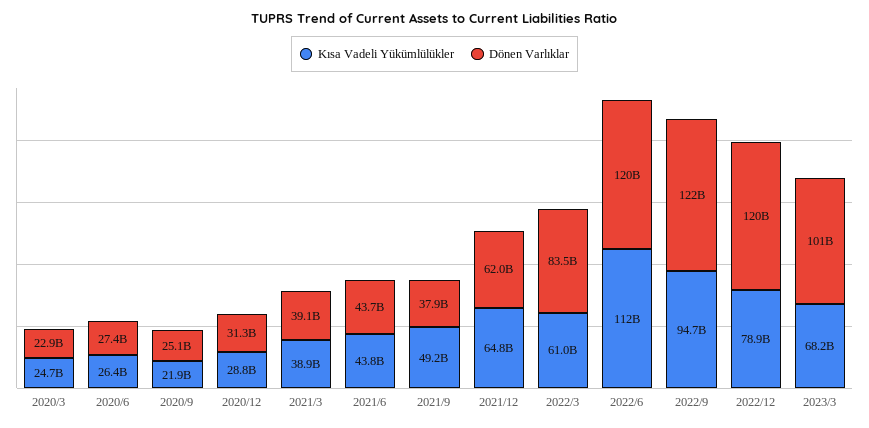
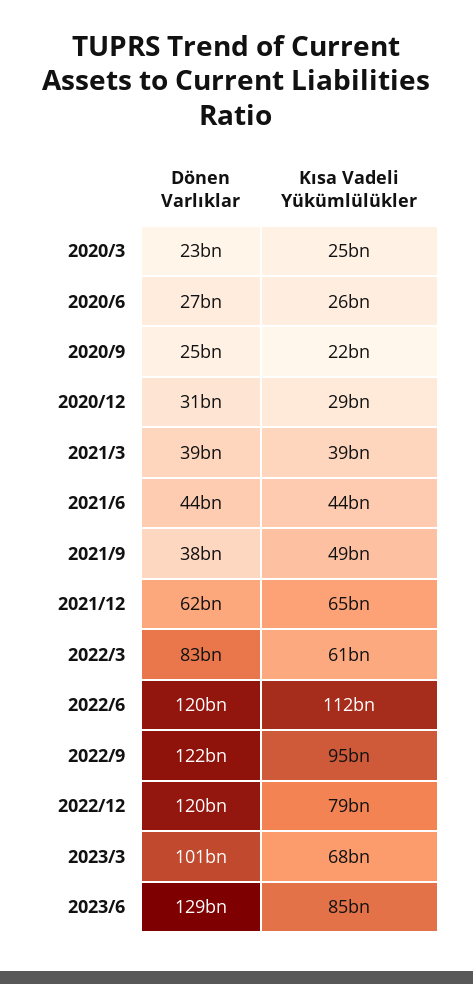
Dönen Varlıklar, 2023/6: none -> 129000000000
Kısa Vadeli Yükümlülükler, 2023/6: none -> 85000000000

